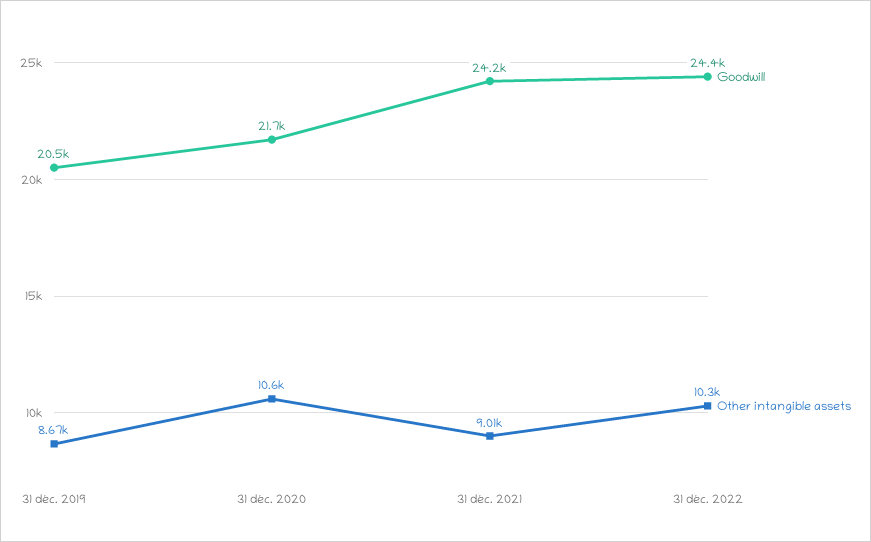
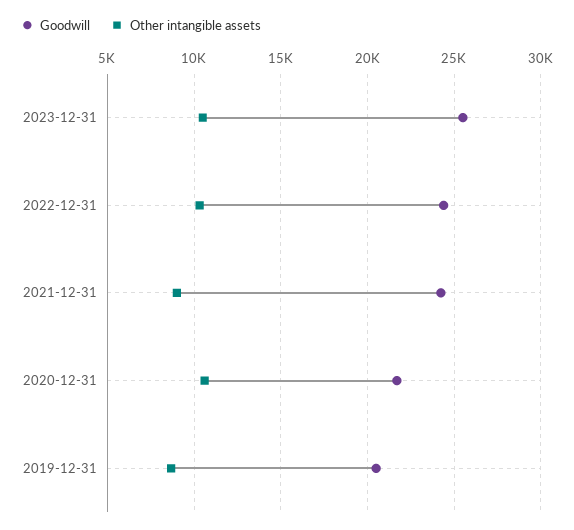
Goodwill, 2023-12-31: none -> 25500
Other intangible assets, 2023-12-31: none -> 10500

